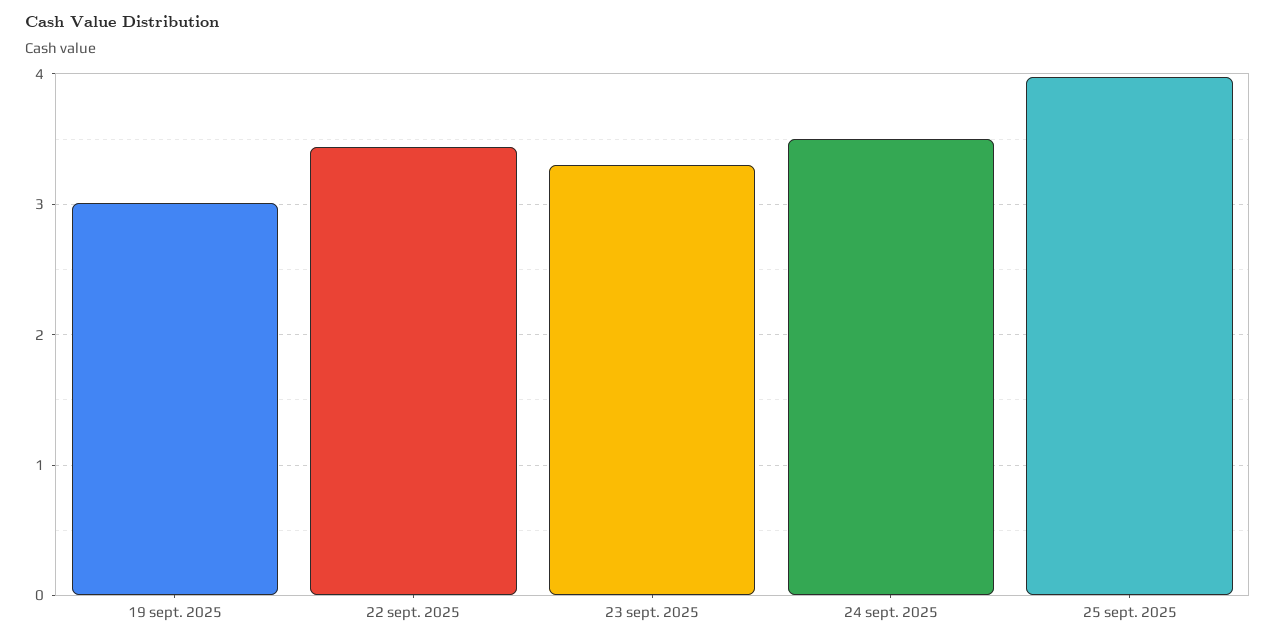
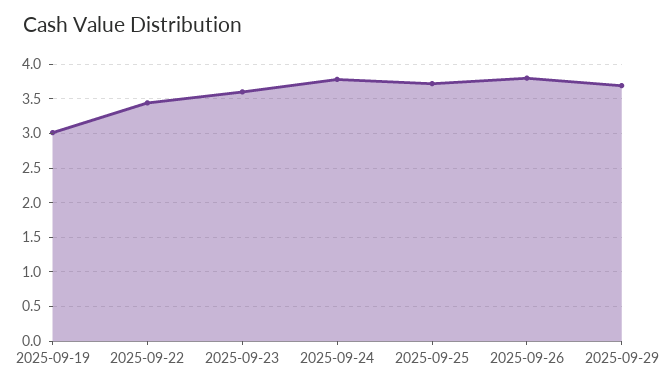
23 sept. 2025: 3.3 -> 3.6
24 sept. 2025: 3.5 -> 3.8
25 sept. 2025: 4 -> 3.7
2025-09-26: none -> 3.8
2025-09-29: none -> 3.7

